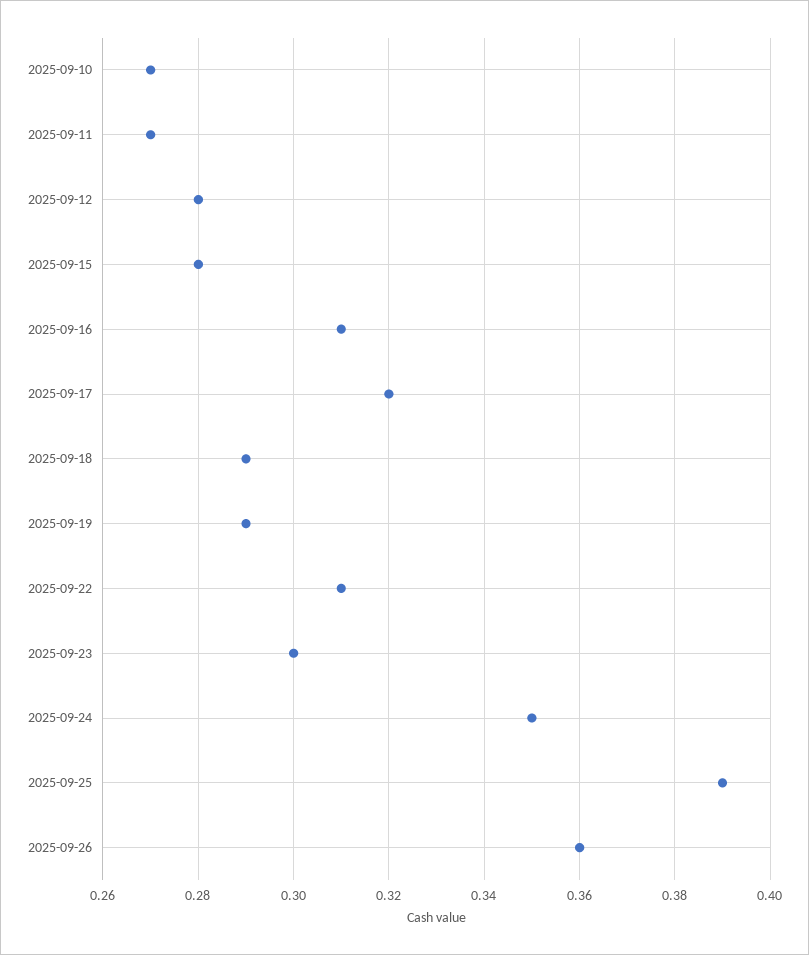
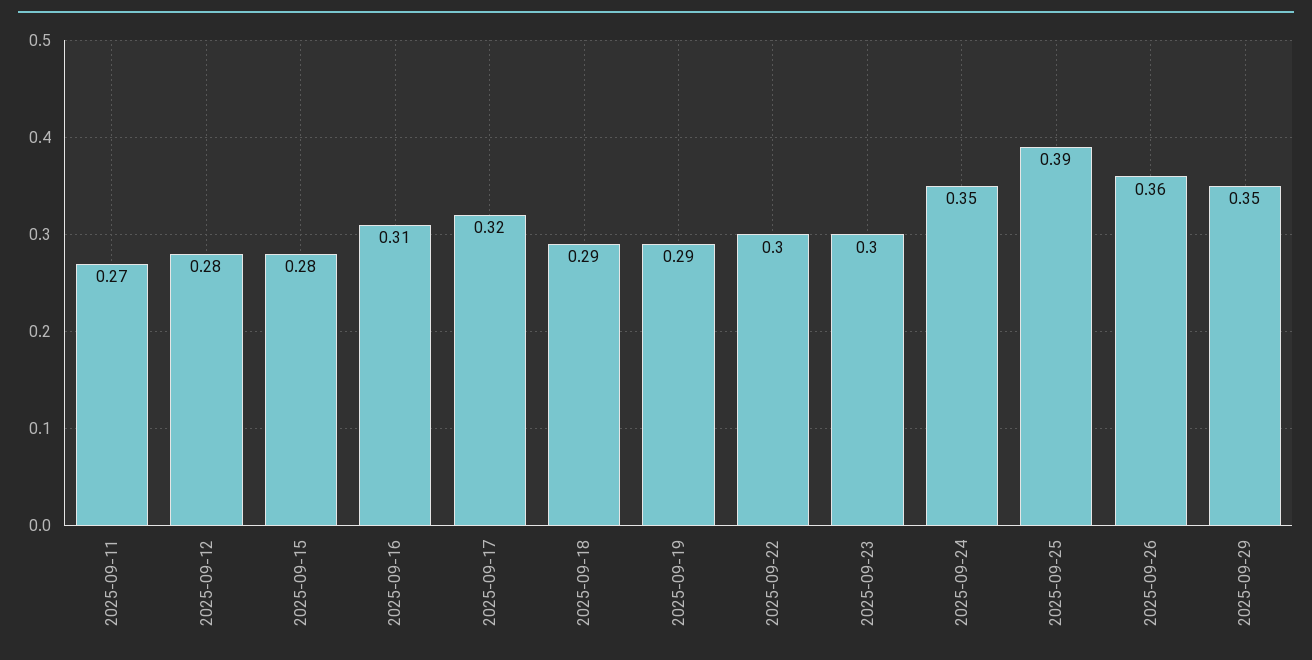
2025-09-10: 0.27 -> none
2025-09-22: 0.31 -> 0.3
2025-09-29: none -> 0.35

